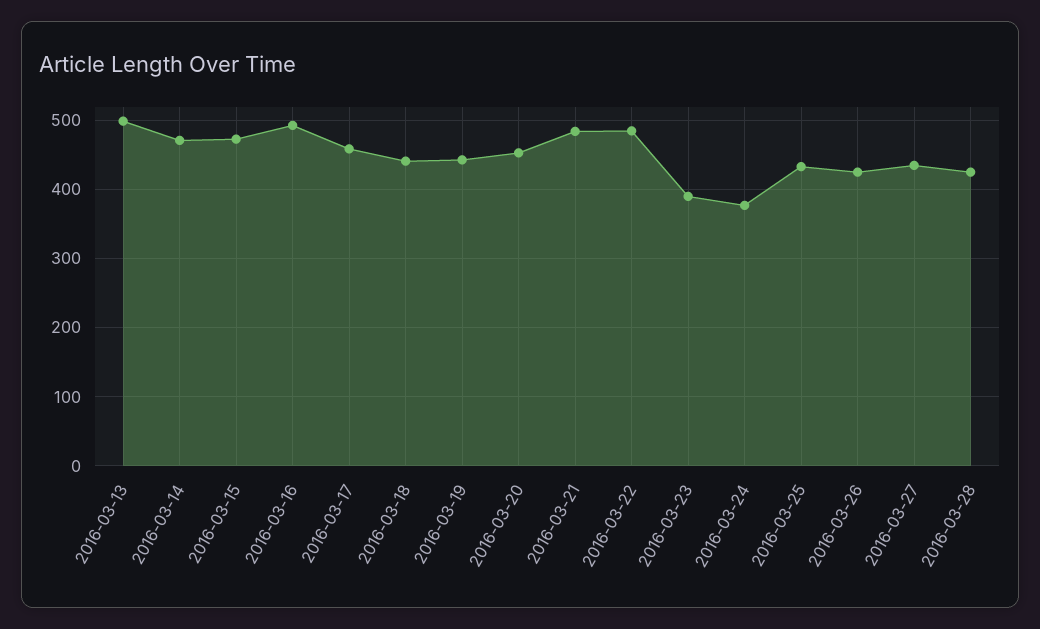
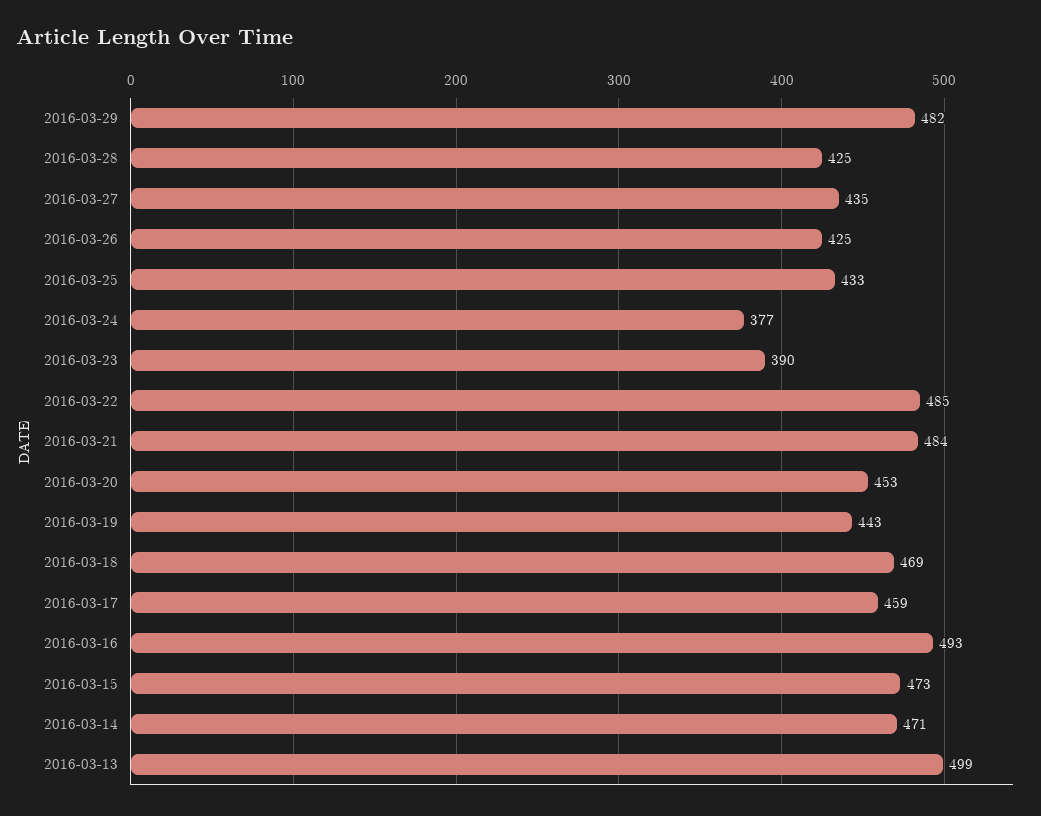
2016-03-18: 440 -> 469
2016-03-29: none -> 482

